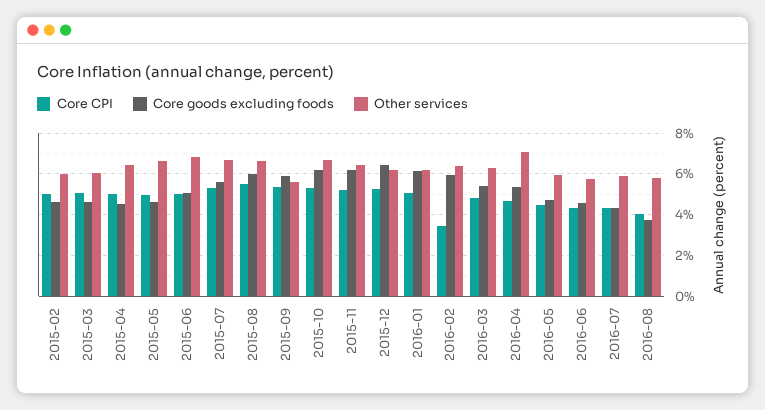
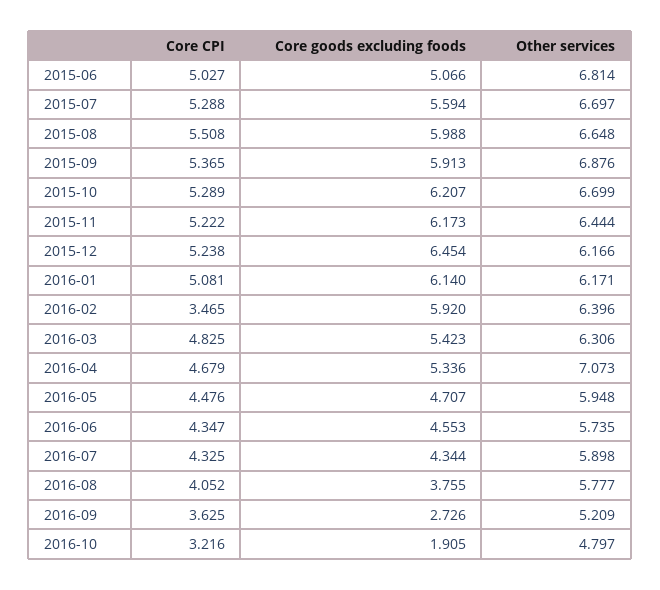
Core CPI, 2015-02: 5 -> none
Core goods excluding foods, 2015-02: 4.5 -> none
Other services, 2015-02: 6 -> none
Core CPI, 2015-03: 5 -> none
Core goods excluding foods, 2015-03: 4.5 -> none
Other services, 2015-03: 6 -> none
Core CPI, 2015-04: 5 -> none
Core goods excluding foods, 2015-04: 4.5 -> none
Other services, 2015-04: 6.5 -> none
Core CPI, 2015-05: 5 -> none
Core goods excluding foods, 2015-05: 4.5 -> none
Other services, 2015-05: 6.5 -> none
Other services, 2015-09: 5.5 -> 6.876
Core CPI, 2016-09: none -> 3.625
Core goods excluding foods, 2016-09: none -> 2.726
Other services, 2016-09: none -> 5.209
Core CPI, 2016-10: none -> 3.216
Core goods excluding foods, 2016-10: none -> 1.905
Other services, 2016-10: none -> 4.797

